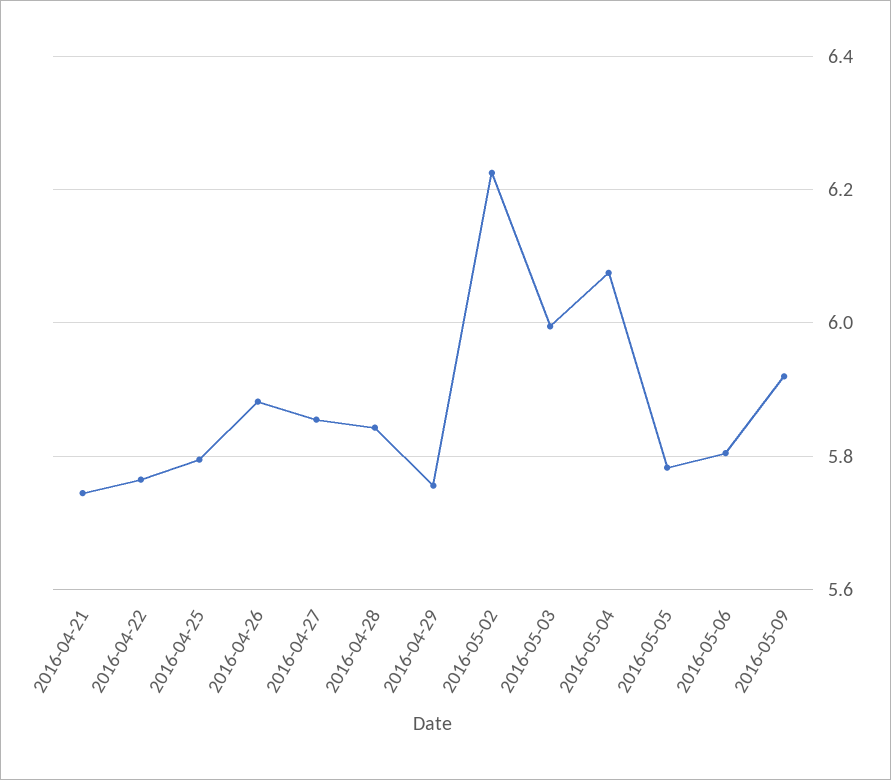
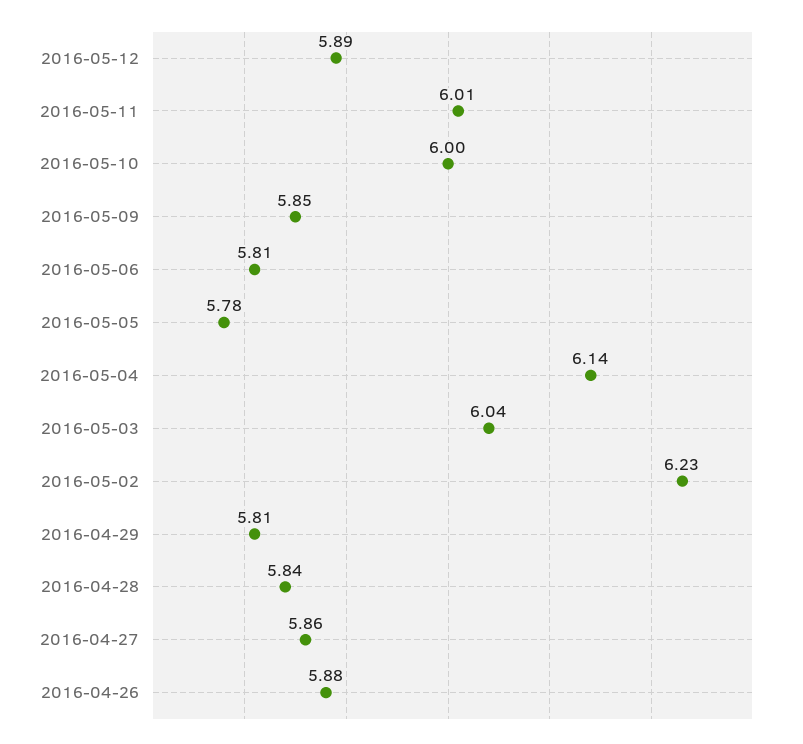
2016-04-21: 5.74 -> none
2016-04-22: 5.76 -> none
2016-04-25: 5.8 -> none
2016-04-29: 5.76 -> 5.81
2016-05-03: 6 -> 6.04
2016-05-04: 6.08 -> 6.14
2016-05-09: 5.92 -> 5.85
2016-05-12: none -> 5.89
2016-05-11: none -> 6.01
2016-05-10: none -> 6

